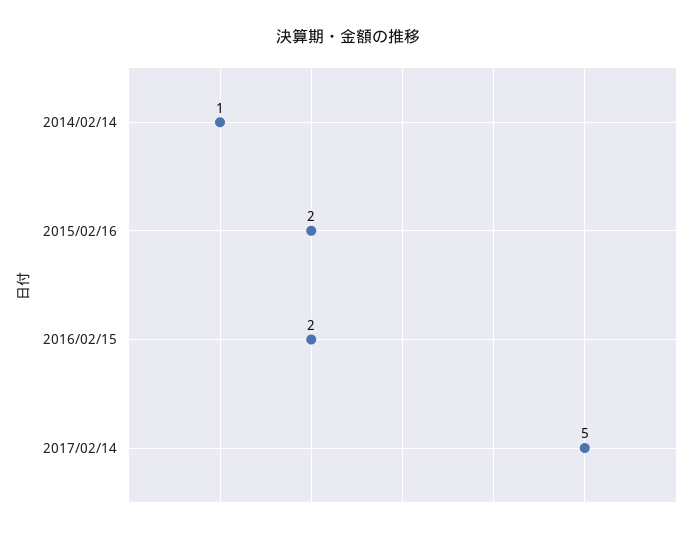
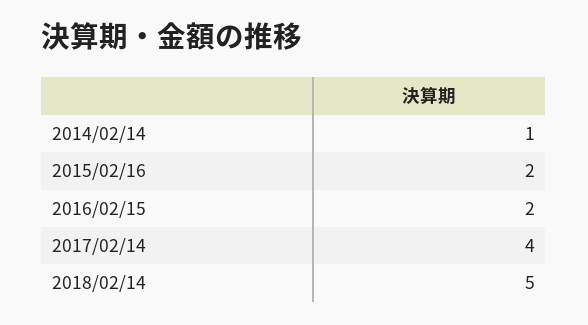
2017/02/14: 5 -> 4
2018/02/14: none -> 5

